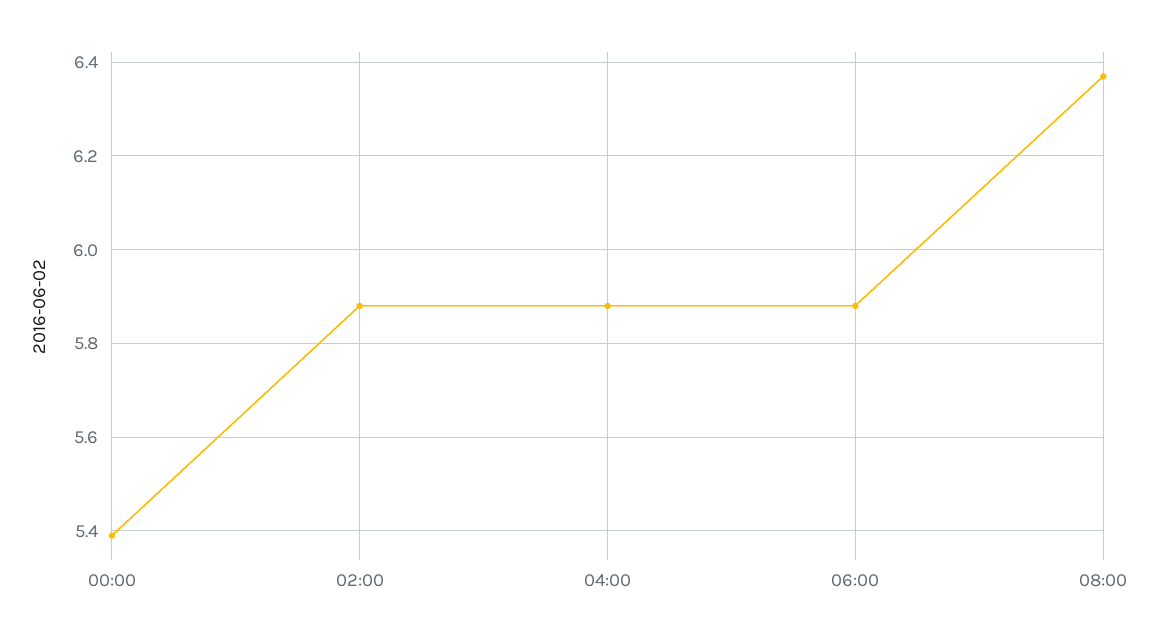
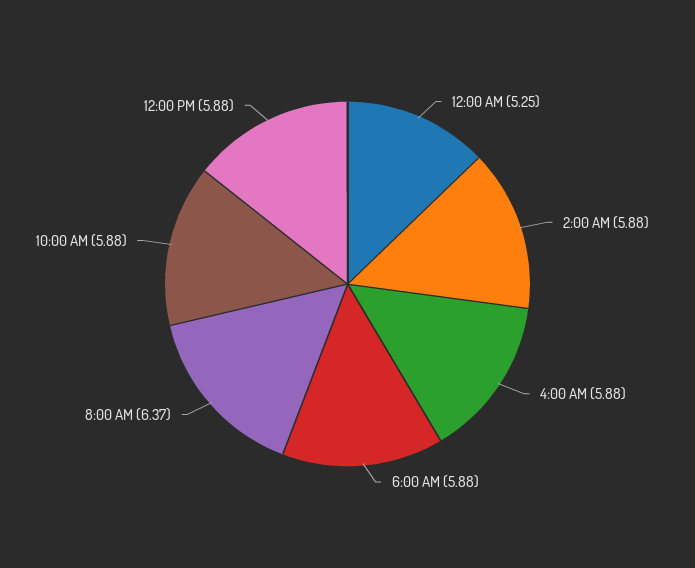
00:00: 5.4 -> 5.25
10:00 AM: none -> 5.88
12:00 PM: none -> 5.88

